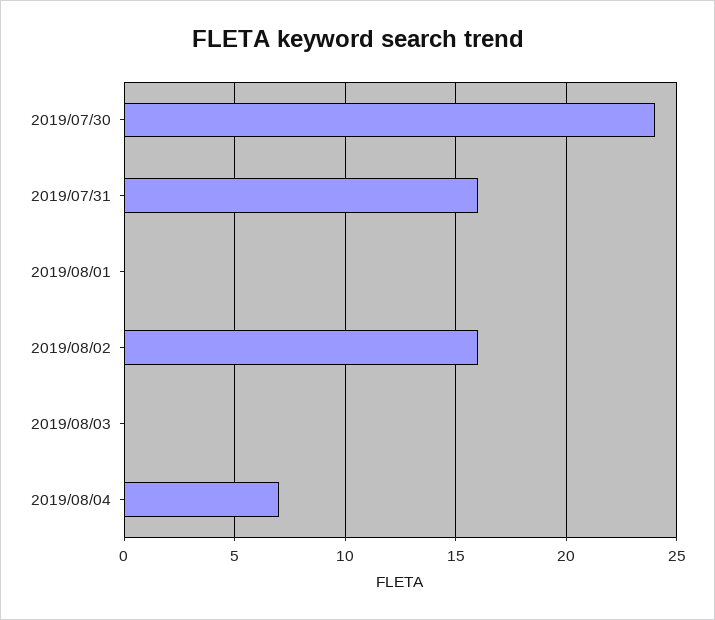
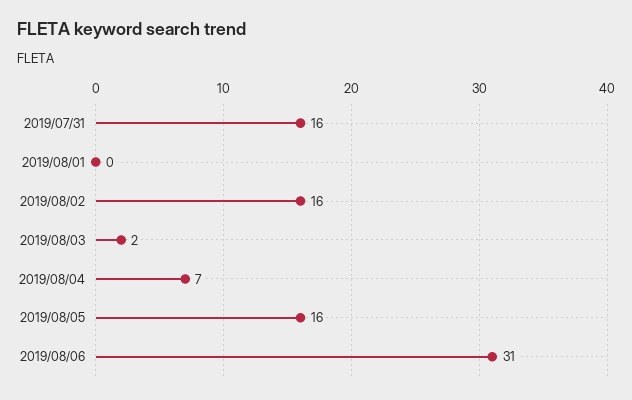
2019/07/30: 24 -> none
2019/08/03: 0 -> 2
2019/08/05: none -> 16
2019/08/06: none -> 31

